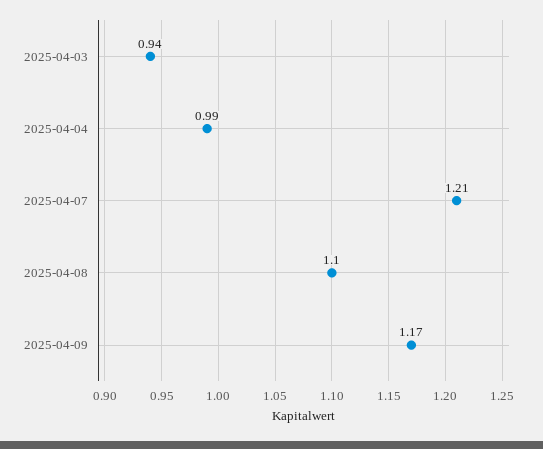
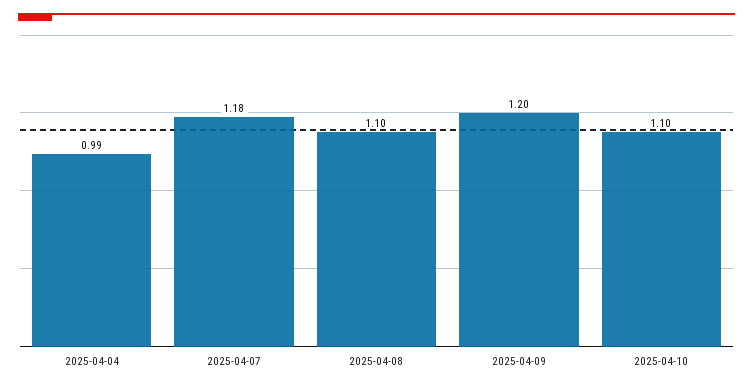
2025-04-03: 0.94 -> none
2025-04-07: 1.21 -> 1.18
2025-04-09: 1.17 -> 1.2
2025-04-10: none -> 1.1

